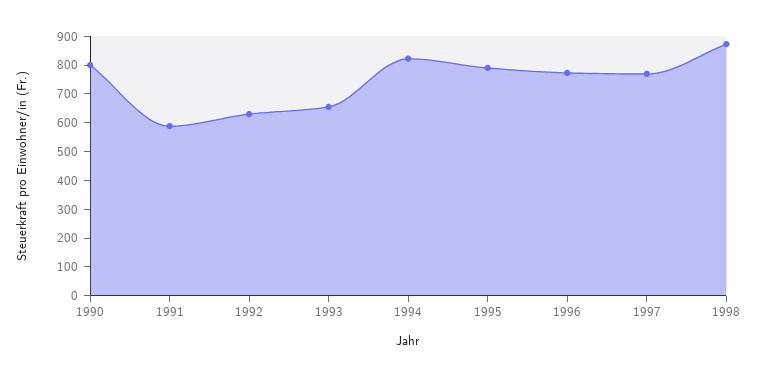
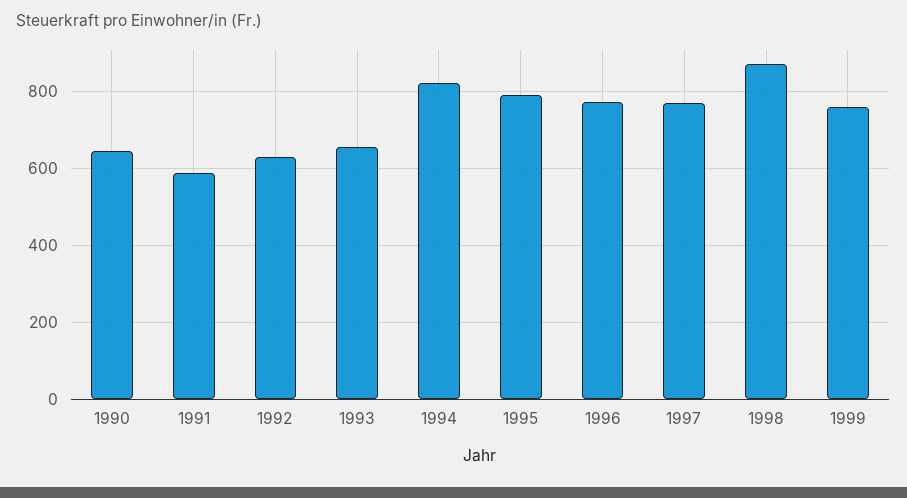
1990: 800 -> 640
1999: none -> 760

